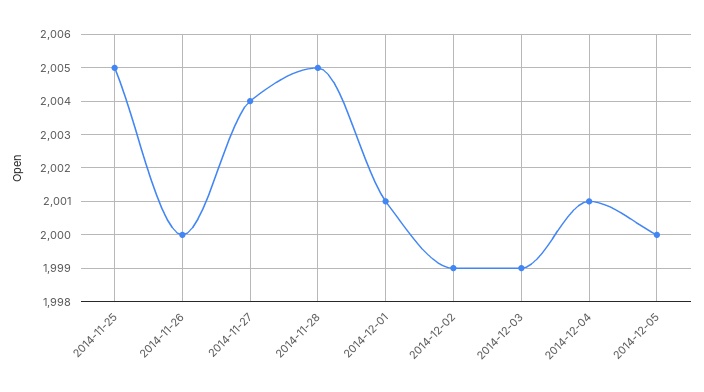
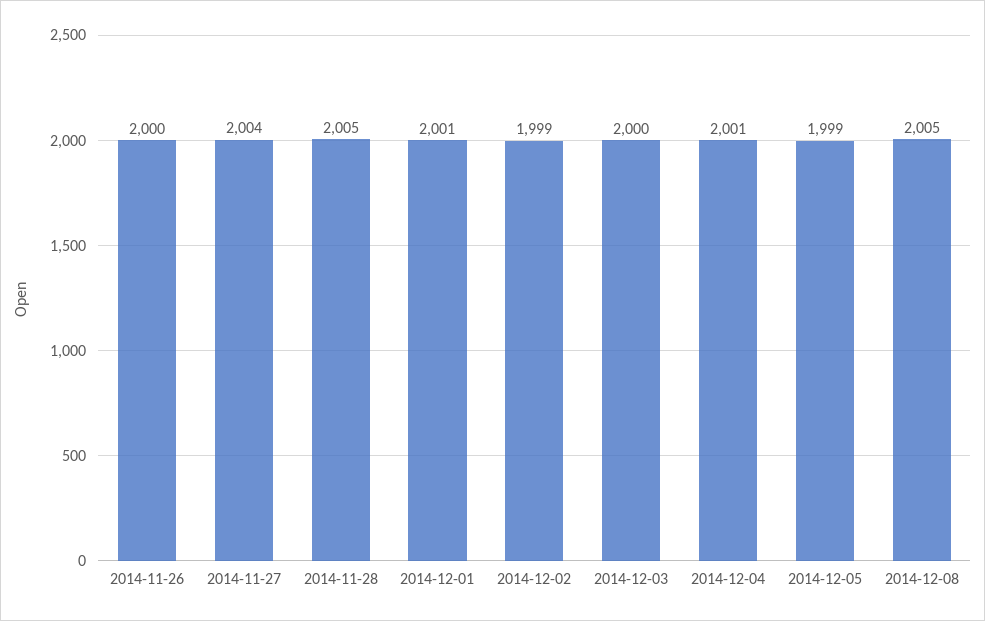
2014-11-25: 2005 -> none
2014-12-03: 1999 -> 2000
2014-12-05: 2000 -> 1999
2014-12-08: none -> 2005

